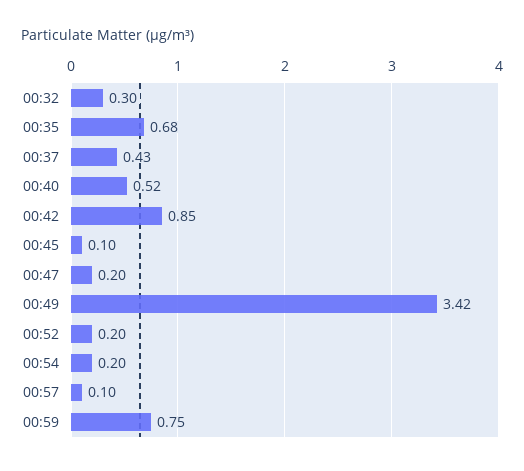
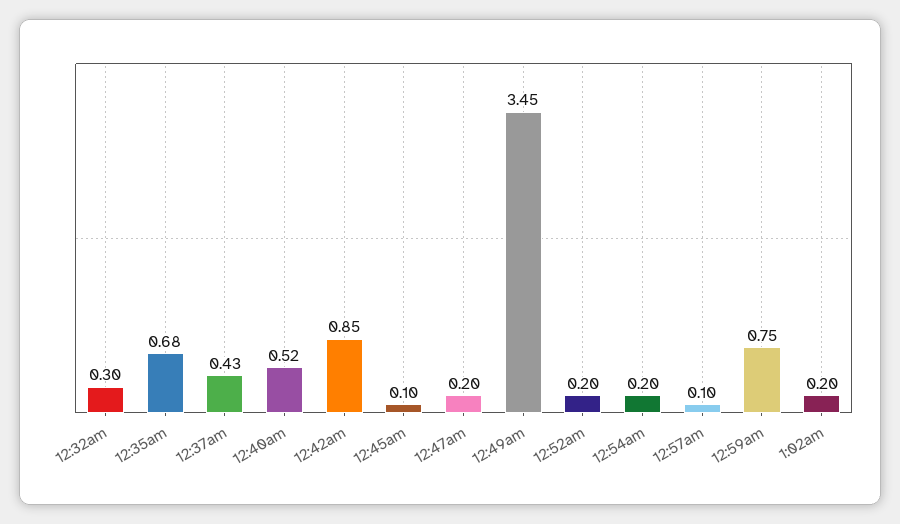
00:49: 3.42 -> 3.45
1:02am: none -> 0.2

